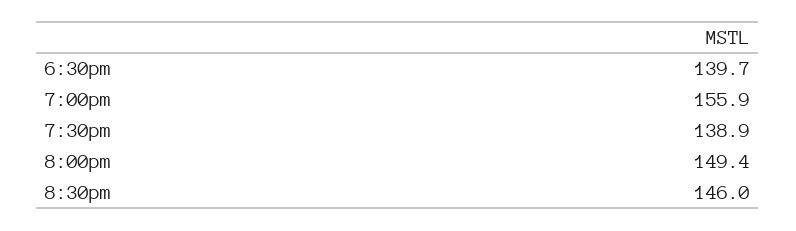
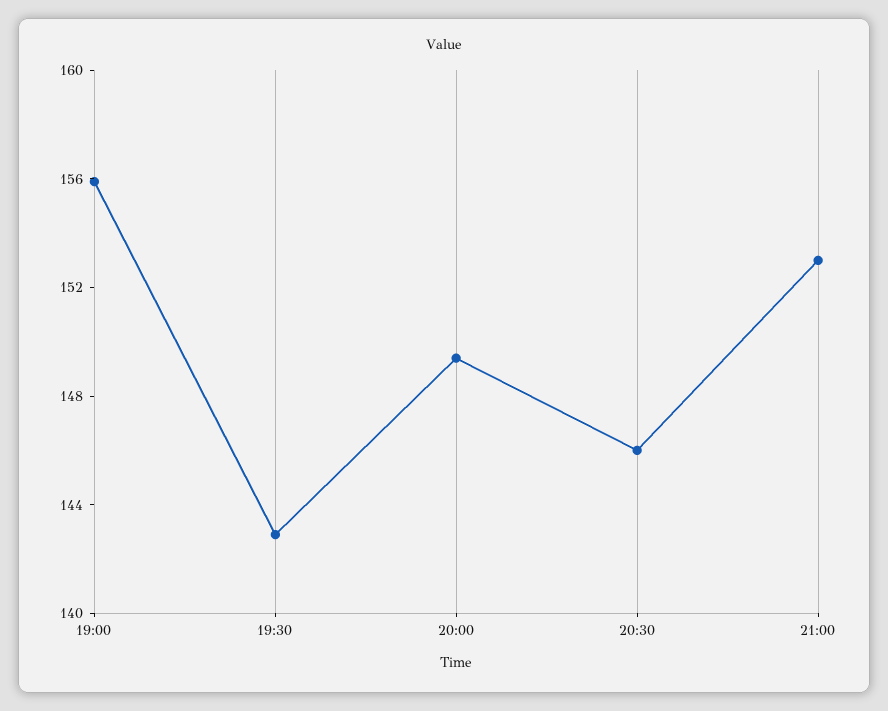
6:30pm: 139.7 -> none
7:30pm: 138.9 -> 143
21:00: none -> 153

